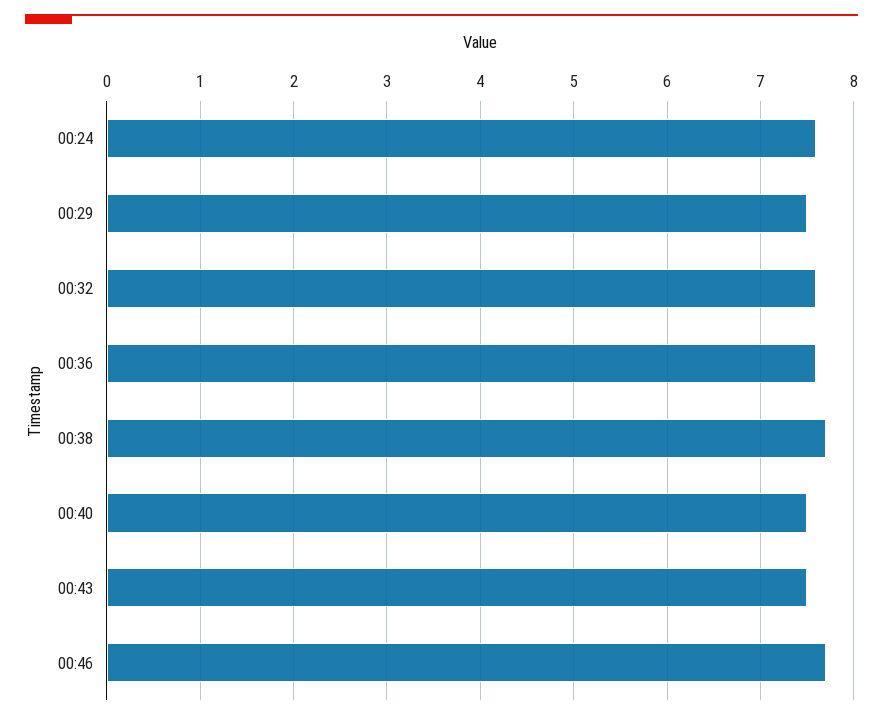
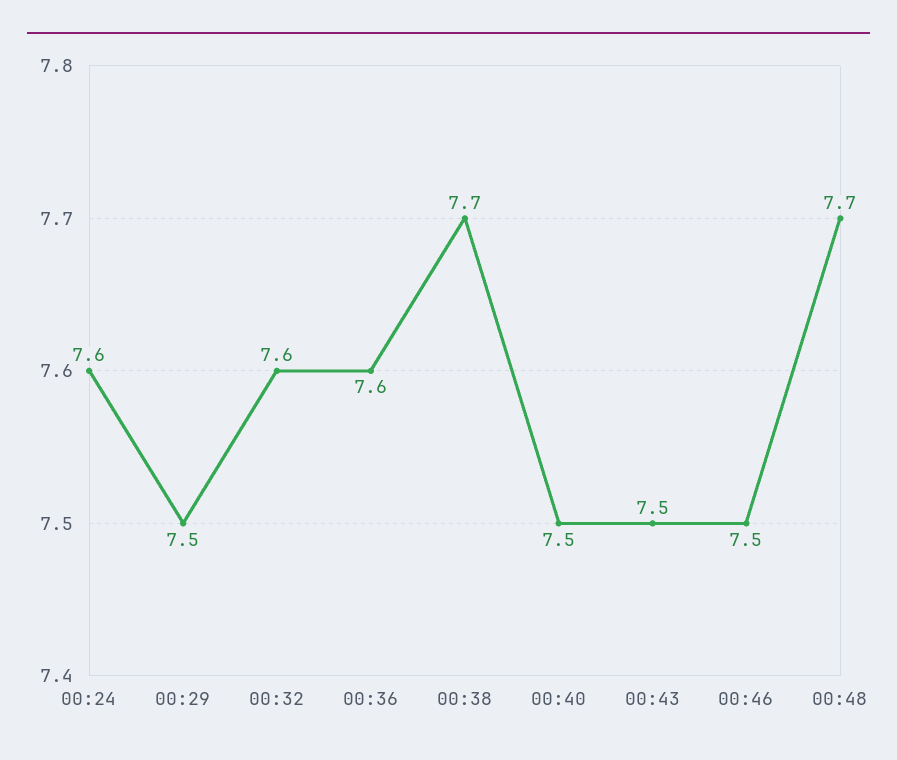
00:46: 7.7 -> 7.5
00:48: none -> 7.7

